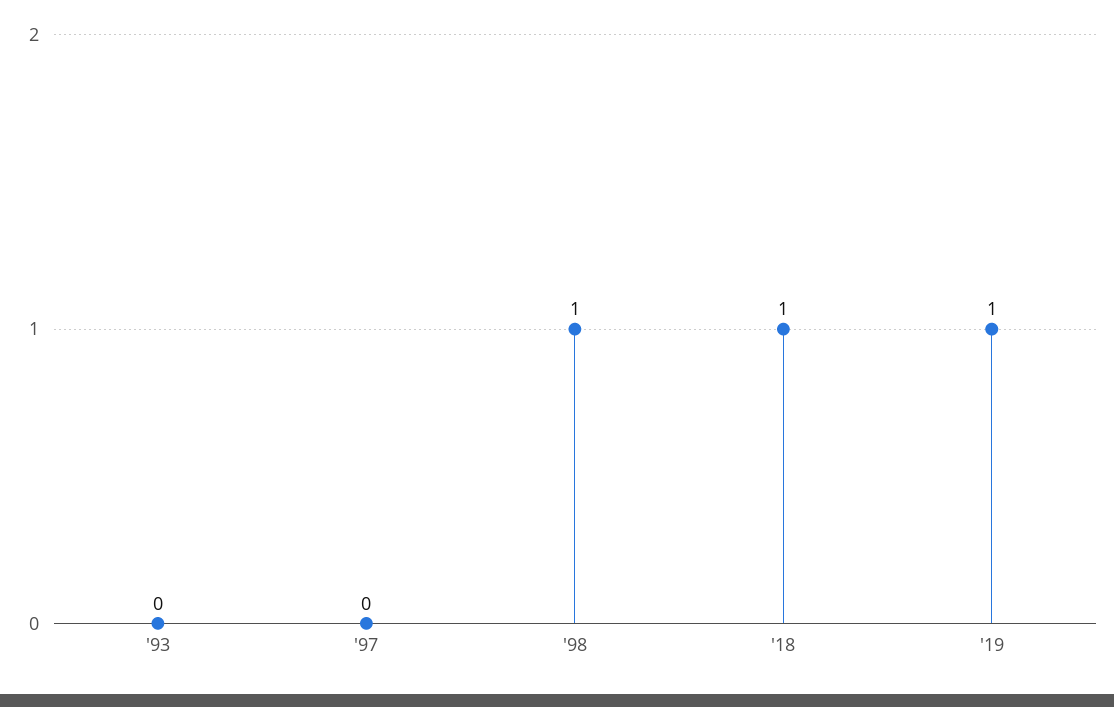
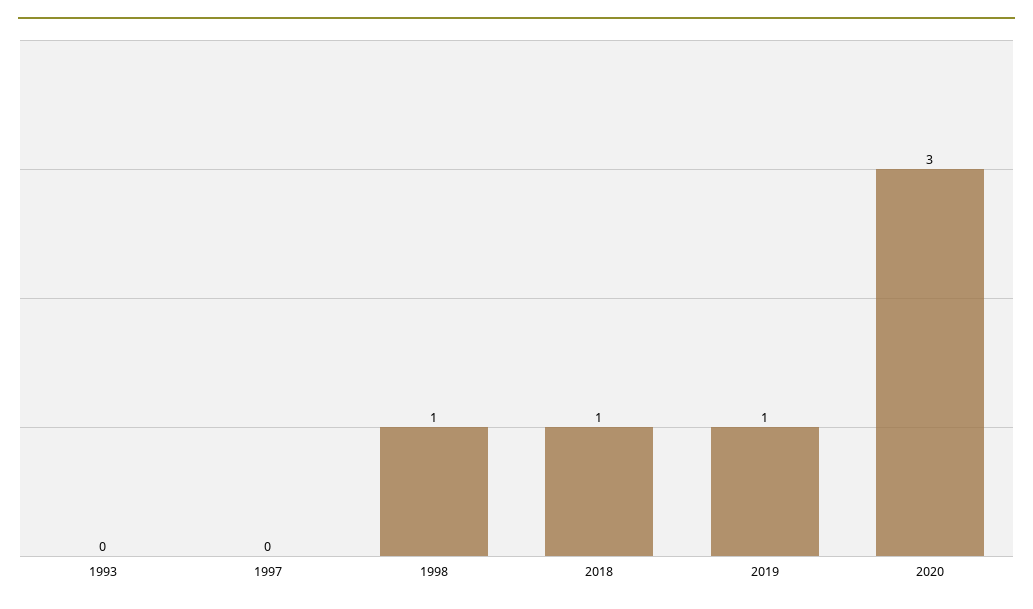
2020: none -> 3

